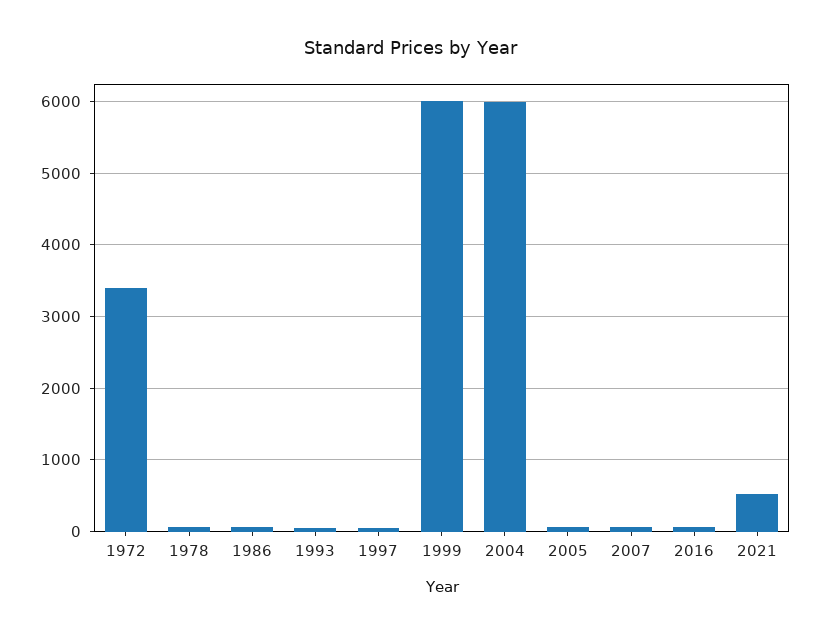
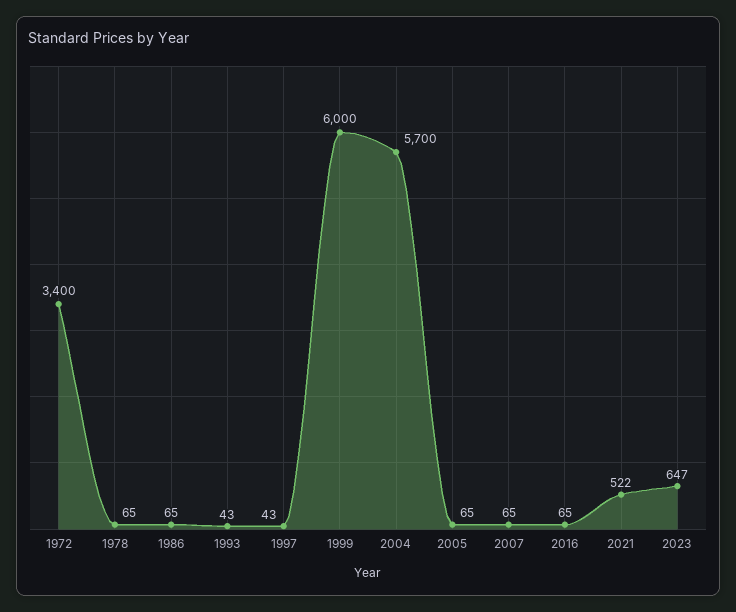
2004: 6000 -> 5700
2023: none -> 647

